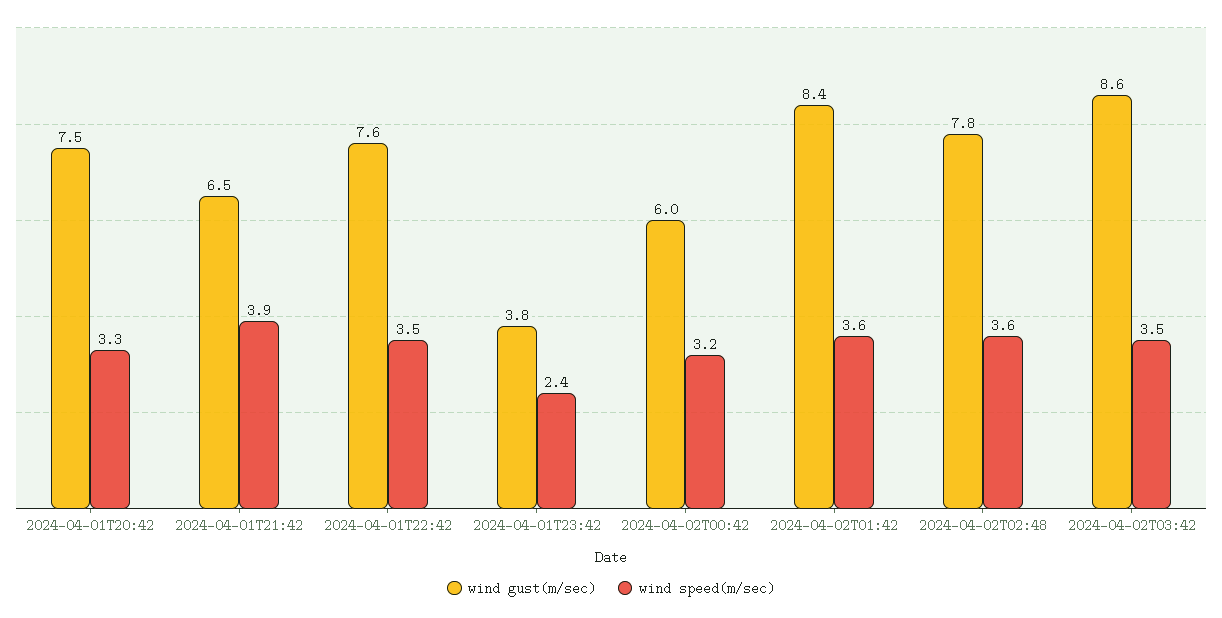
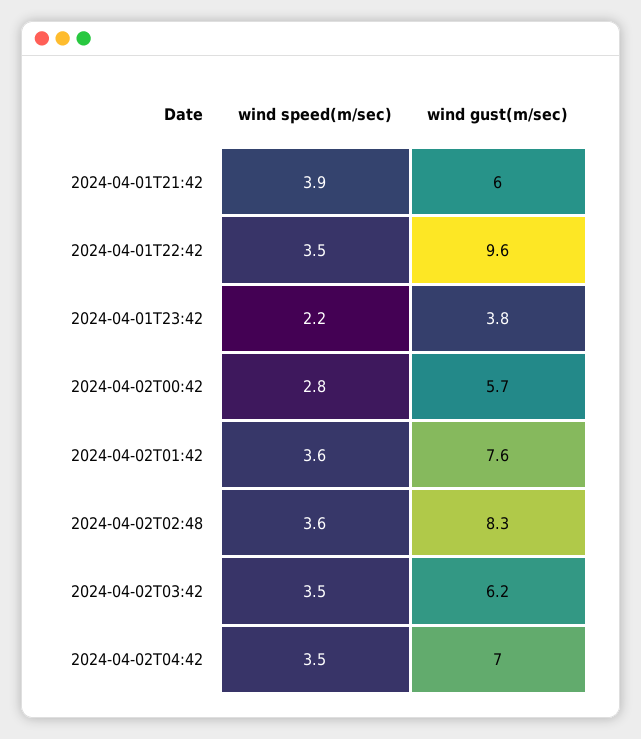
wind gust(m/sec), 2024-04-01T20:42: 7.5 -> none
wind speed(m/sec), 2024-04-01T20:42: 3.3 -> none
wind gust(m/sec), 2024-04-01T21:42: 6.5 -> 6
wind gust(m/sec), 2024-04-01T22:42: 7.6 -> 9.6
wind speed(m/sec), 2024-04-01T23:42: 2.4 -> 2.2
wind gust(m/sec), 2024-04-02T00:42: 6 -> 5.7
wind speed(m/sec), 2024-04-02T00:42: 3.2 -> 2.8
wind gust(m/sec), 2024-04-02T01:42: 8.4 -> 7.6
wind gust(m/sec), 2024-04-02T02:48: 7.8 -> 8.3
wind gust(m/sec), 2024-04-02T03:42: 8.6 -> 6.2
wind speed(m/sec), 2024-04-02T04:42: none -> 3.5
wind gust(m/sec), 2024-04-02T04:42: none -> 7

